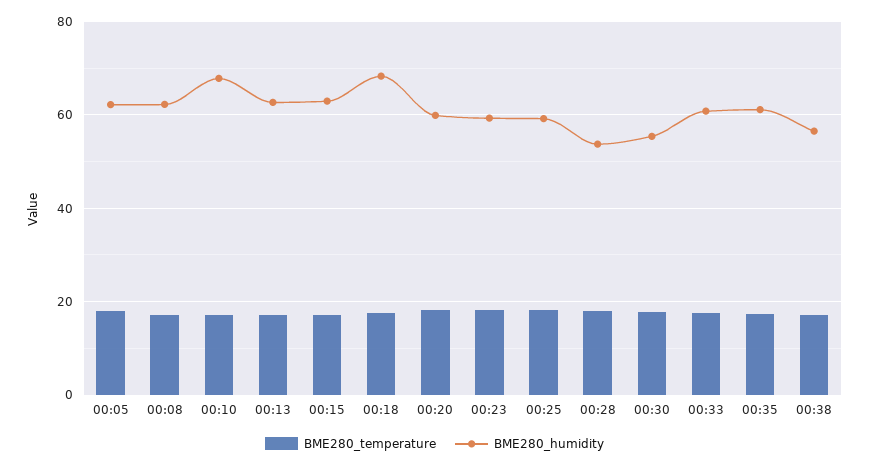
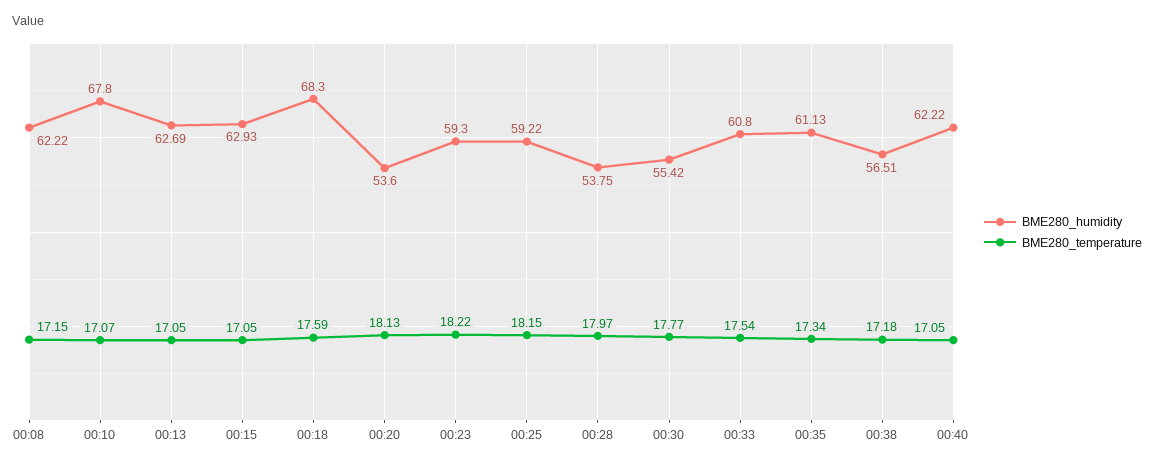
BME280_temperature, 00:05: 18 -> none
BME280_humidity, 00:05: 62 -> none
BME280_humidity, 00:20: 60 -> 53.6
BME280_humidity, 00:40: none -> 62.22
BME280_temperature, 00:40: none -> 17.05

